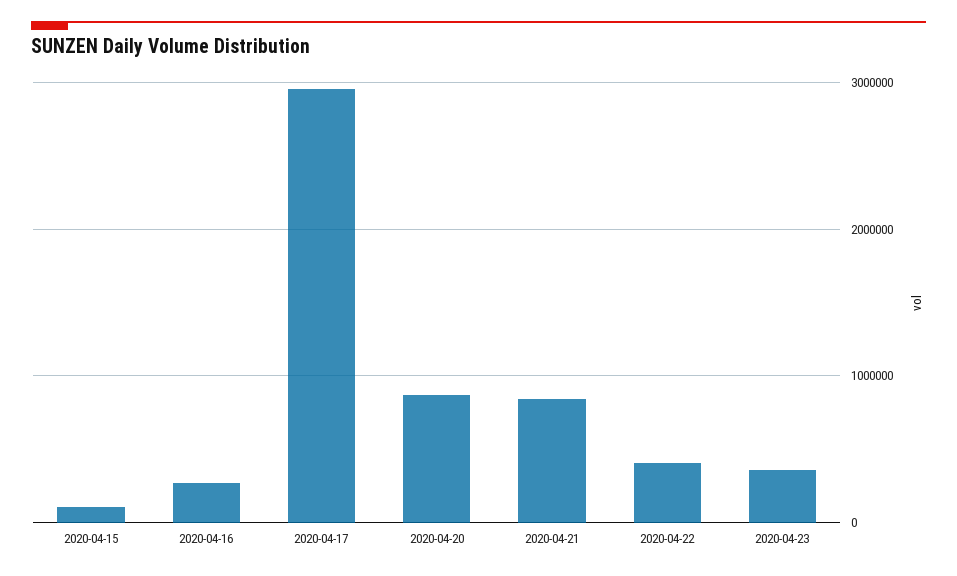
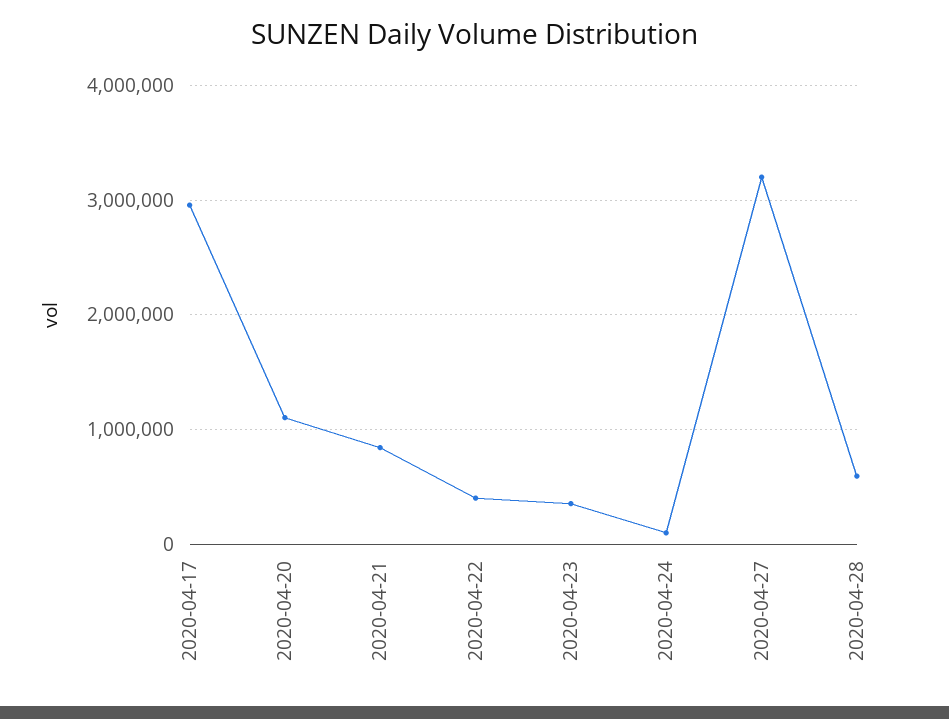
2020-04-15: 100000 -> none
2020-04-16: 300000 -> none
2020-04-20: 900000 -> 1100000
2020-04-24: none -> 100000
2020-04-27: none -> 3200000
2020-04-28: none -> 600000

